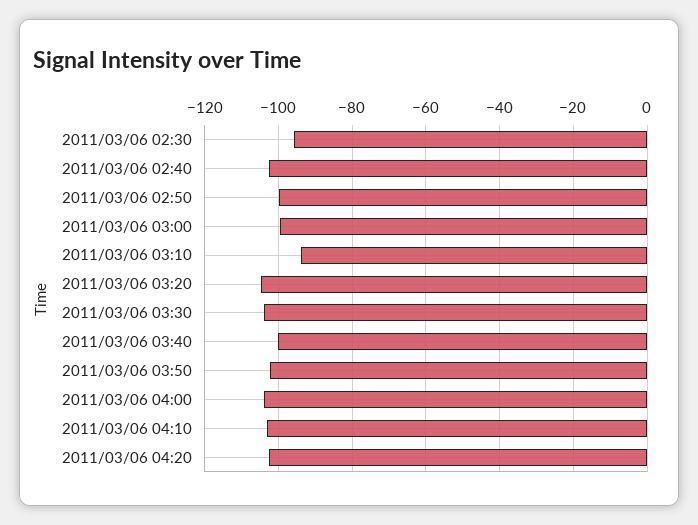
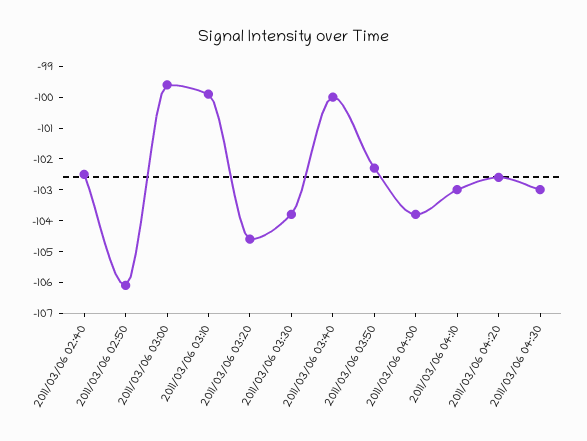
2011/03/06 02:30: -96 -> none
2011/03/06 02:50: -100 -> -106
2011/03/06 03:10: -94 -> -100
2011/03/06 04:30: none -> -103

